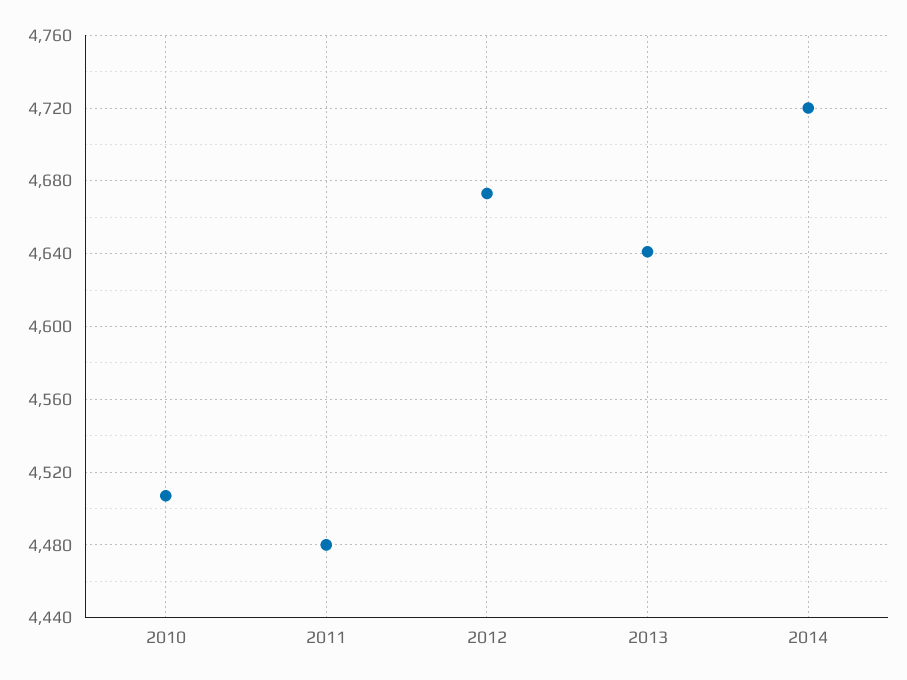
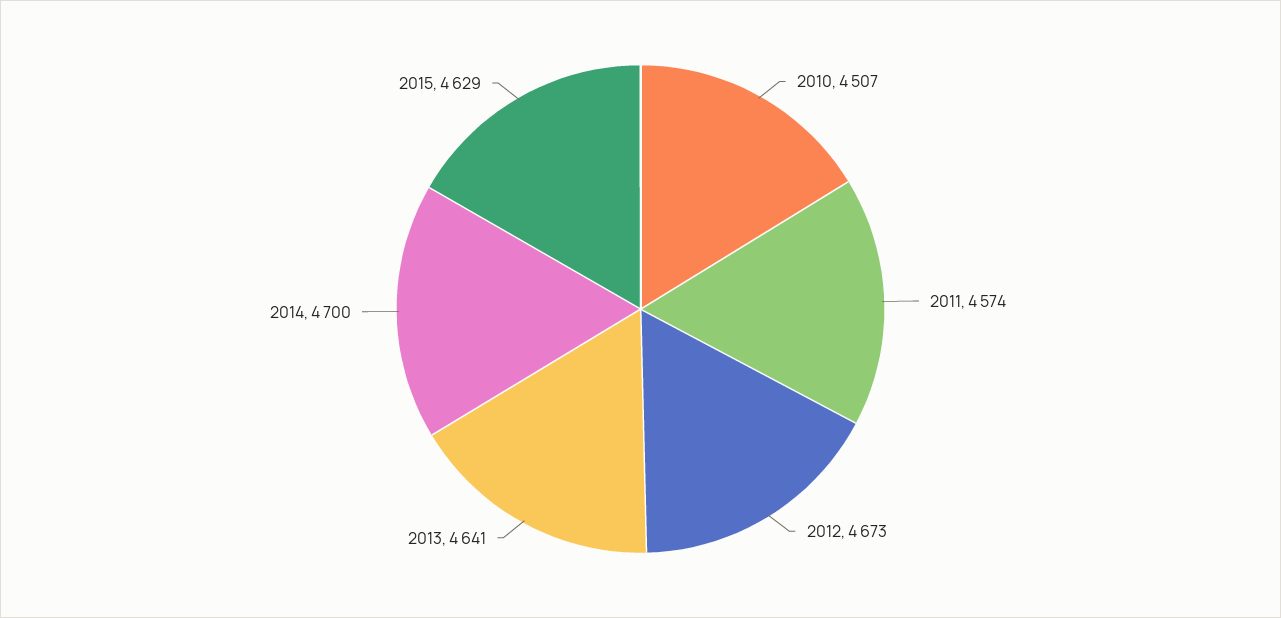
2011: 4480 -> 4574
2014: 4720 -> 4700
2015: none -> 4629

